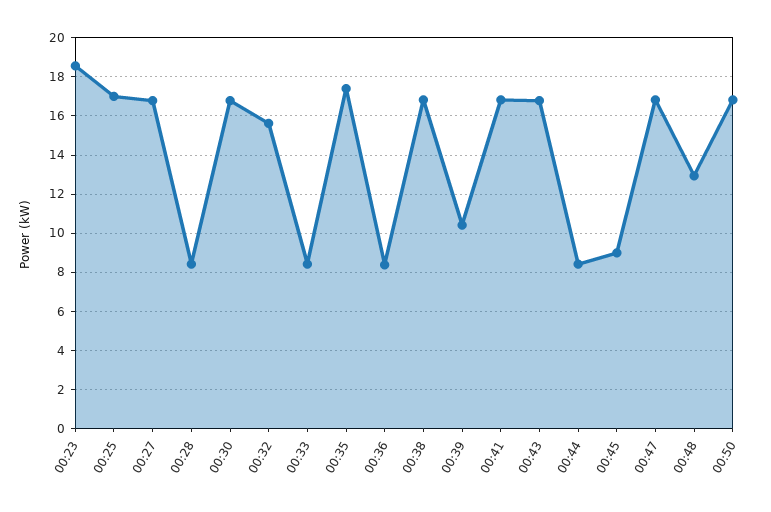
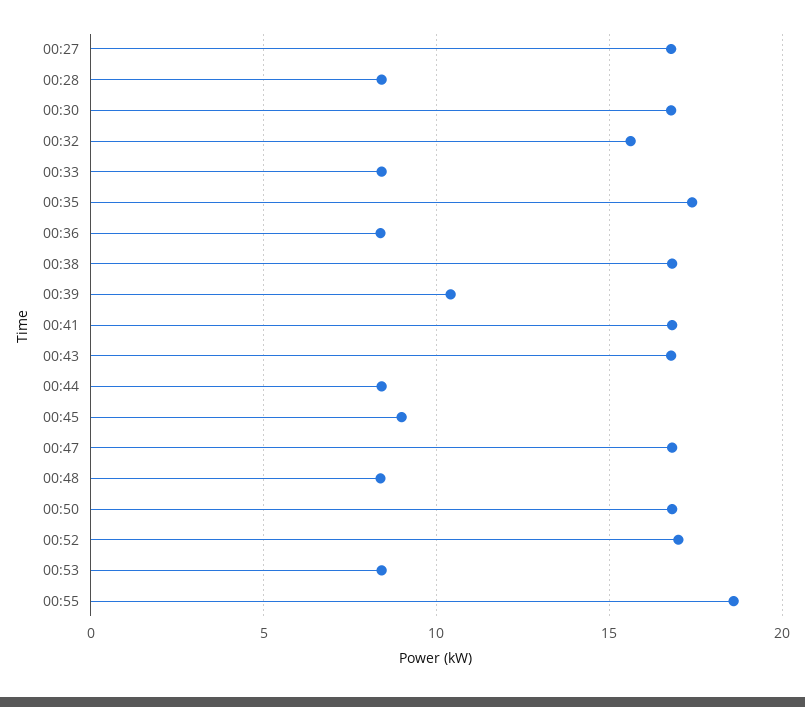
00:23: 18.5 -> none
00:25: 17 -> none
00:48: 13 -> 8.5
00:52: none -> 17
00:53: none -> 8.5
00:55: none -> 18.5

